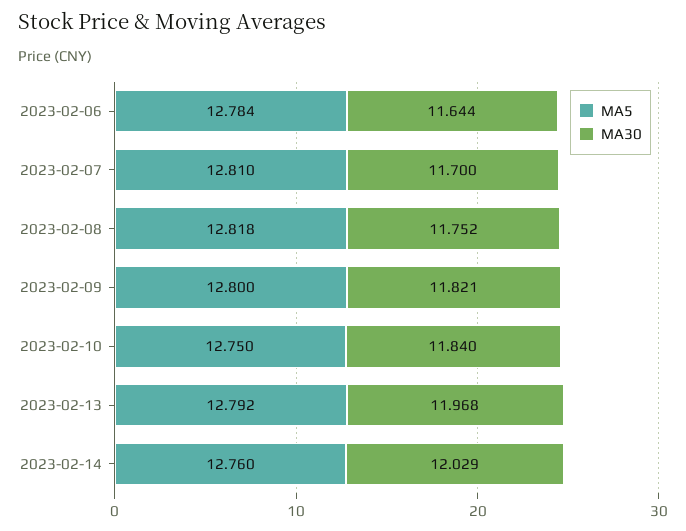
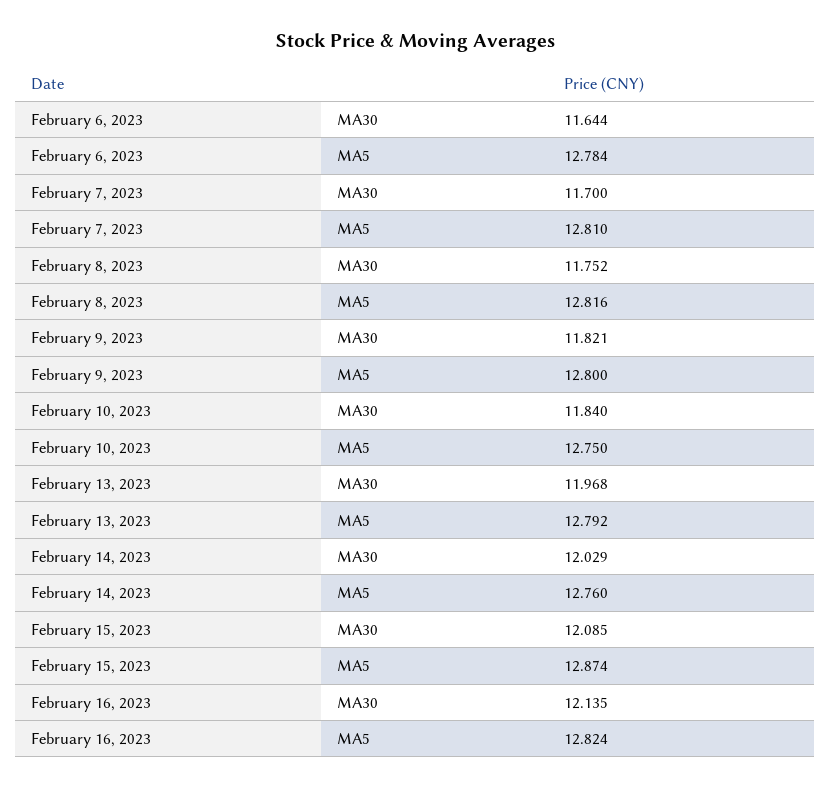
MA5, 2023-02-08: 12.818 -> 12.816
MA30, February 15, 2023: none -> 12.085
MA5, February 15, 2023: none -> 12.874
MA30, February 16, 2023: none -> 12.135
MA5, February 16, 2023: none -> 12.824

